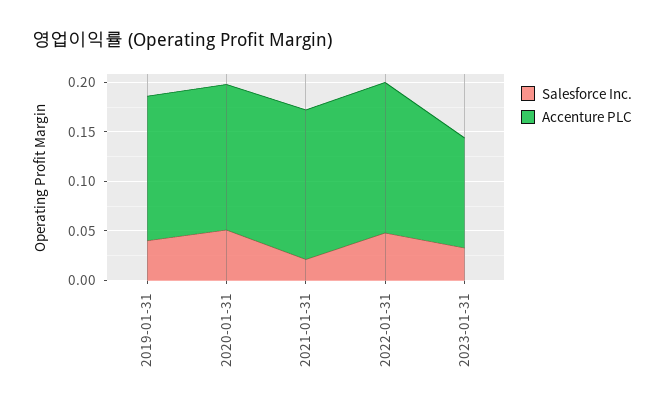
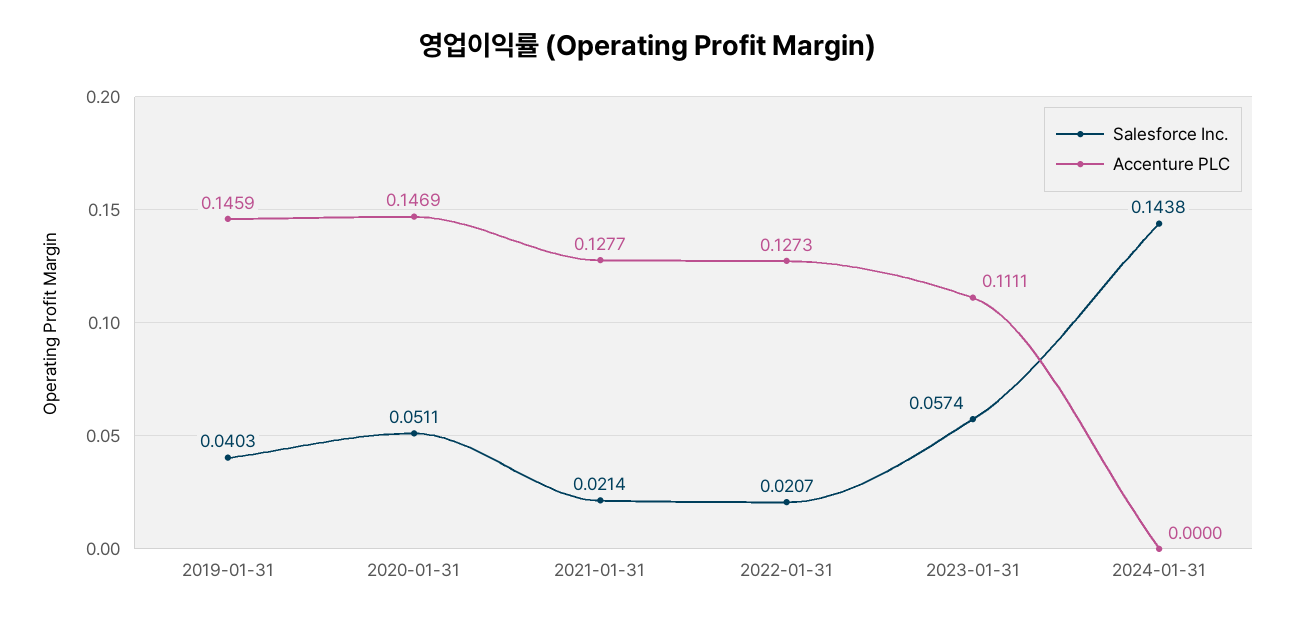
Accenture PLC, 2021-01-31: 0.15 -> 0.1277
Salesforce Inc., 2022-01-31: 0.05 -> 0.0207
Accenture PLC, 2022-01-31: 0.15 -> 0.1273
Salesforce Inc., 2023-01-31: 0.03 -> 0.0574
Salesforce Inc., 2024-01-31: none -> 0.1438
Accenture PLC, 2024-01-31: none -> 0

